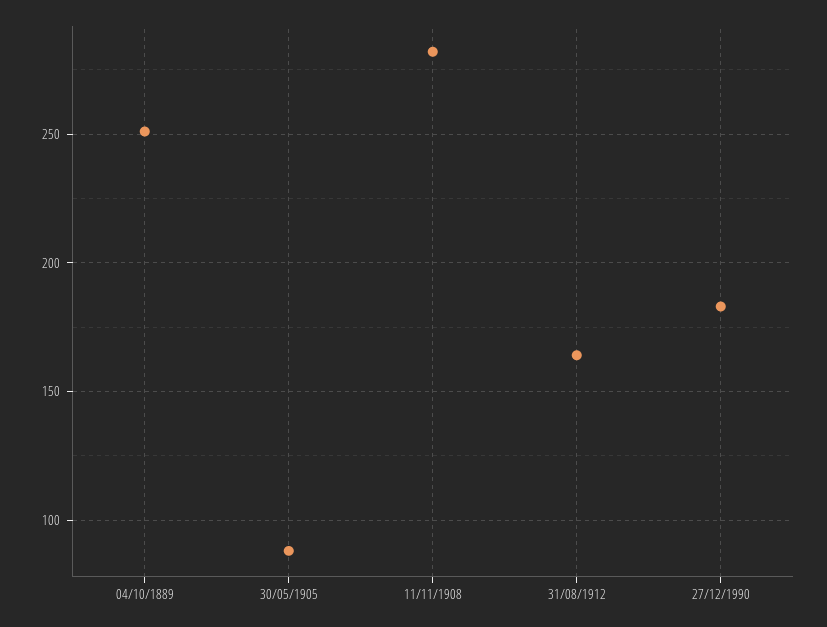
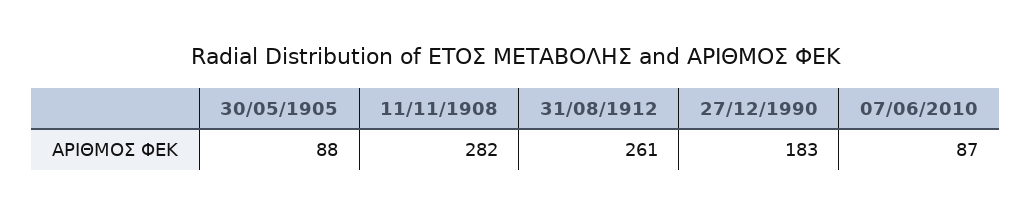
04/10/1889: 250 -> none
31/08/1912: 165 -> 261
07/06/2010: none -> 87

